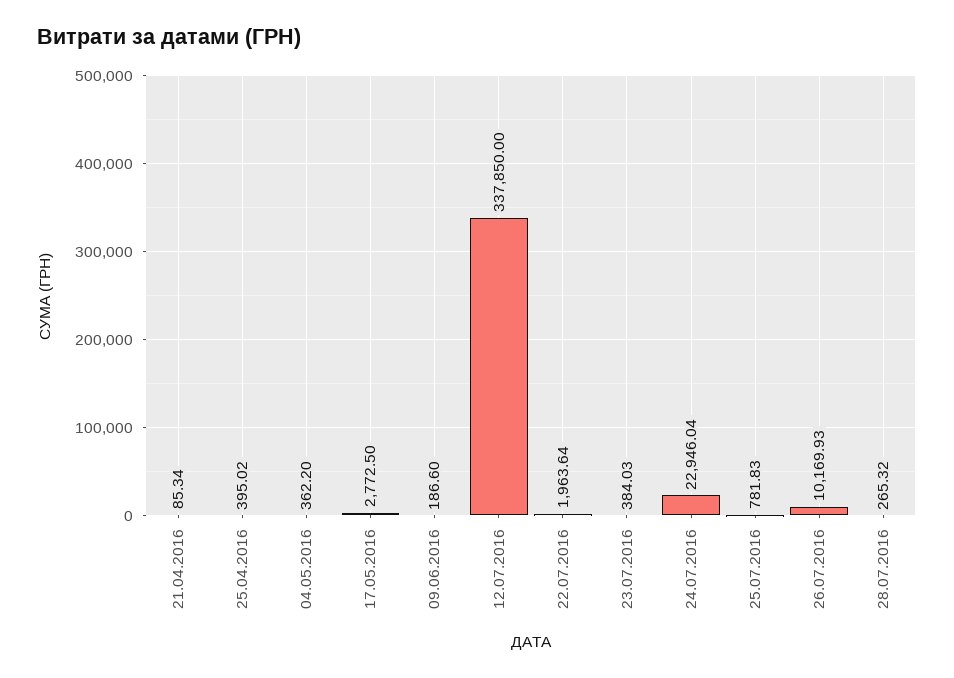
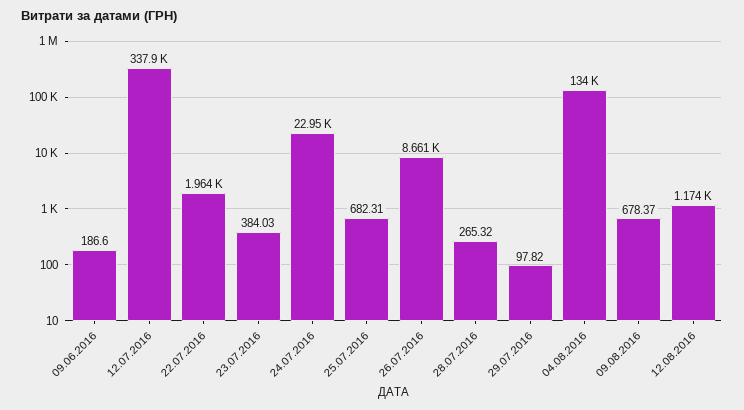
21.04.2016: 85.34 -> none
25.04.2016: 395.02 -> none
04.05.2016: 362.2 -> none
17.05.2016: 2772.5 -> none
25.07.2016: 781.83 -> 682.31
26.07.2016: 10169.93 -> 8661
29.07.2016: none -> 97.82
04.08.2016: none -> 134000
09.08.2016: none -> 678.37
12.08.2016: none -> 1174

